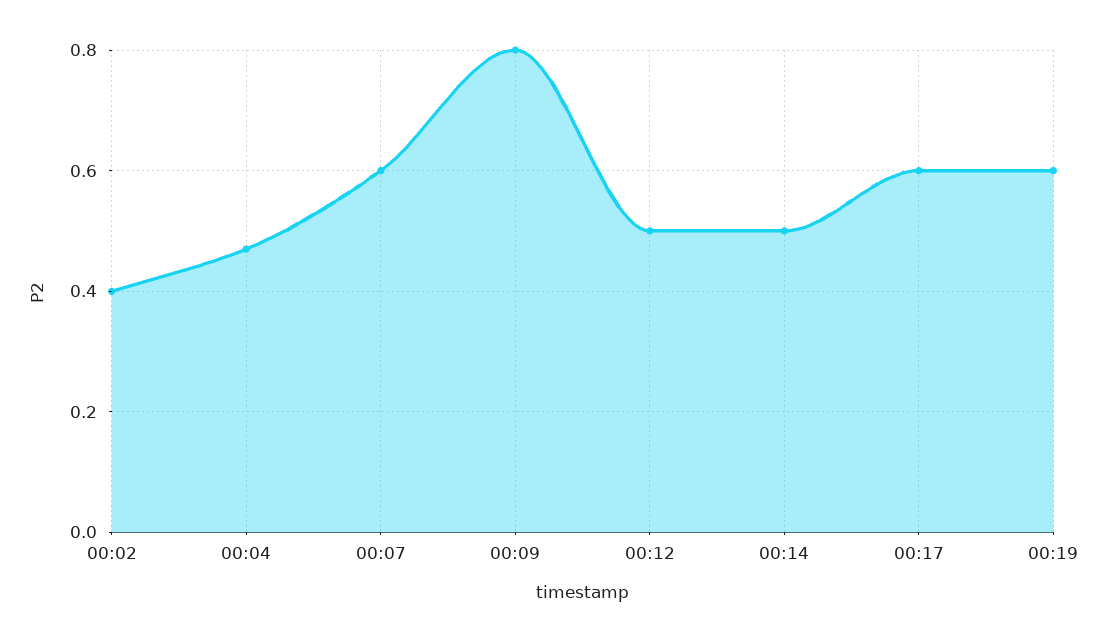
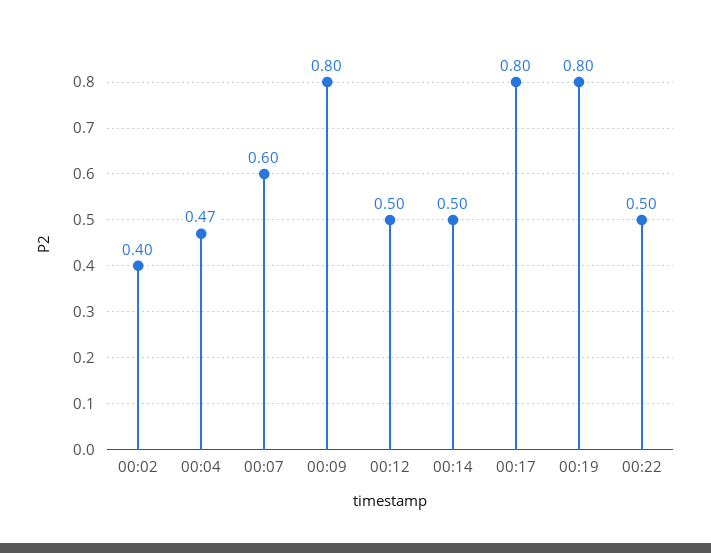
00:17: 0.6 -> 0.8
00:19: 0.6 -> 0.8
00:22: none -> 0.5

